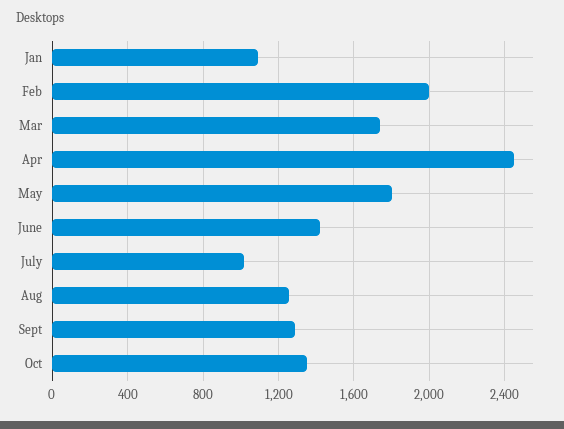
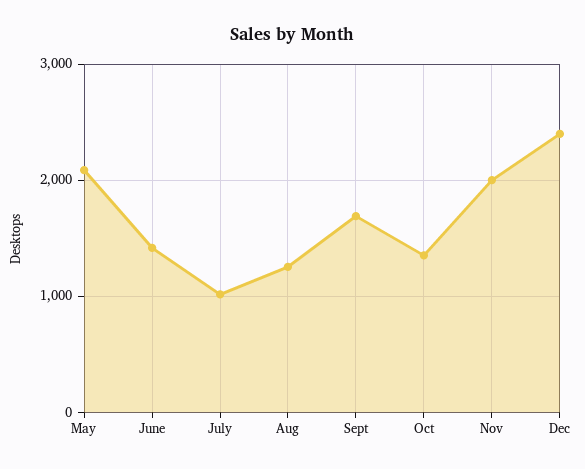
Jan: 1100 -> none
Feb: 2000 -> none
Mar: 1750 -> none
Apr: 2450 -> none
May: 1800 -> 2100
Sept: 1300 -> 1700
Nov: none -> 2000
Dec: none -> 2400

